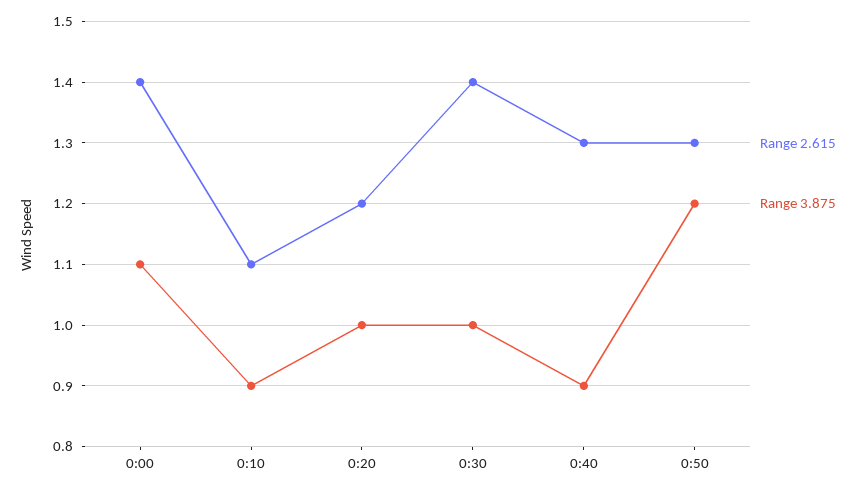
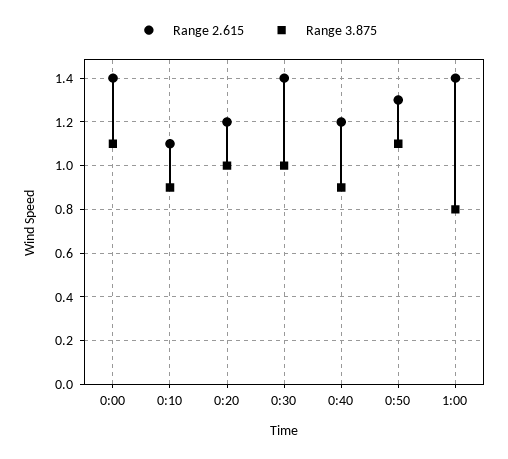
Range 2.615, 0:40: 1.3 -> 1.2
Range 3.875, 0:50: 1.2 -> 1.1
Range 2.615, 1:00: none -> 1.4
Range 3.875, 1:00: none -> 0.8

